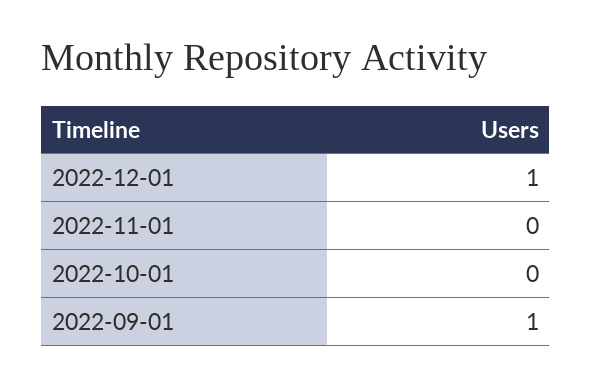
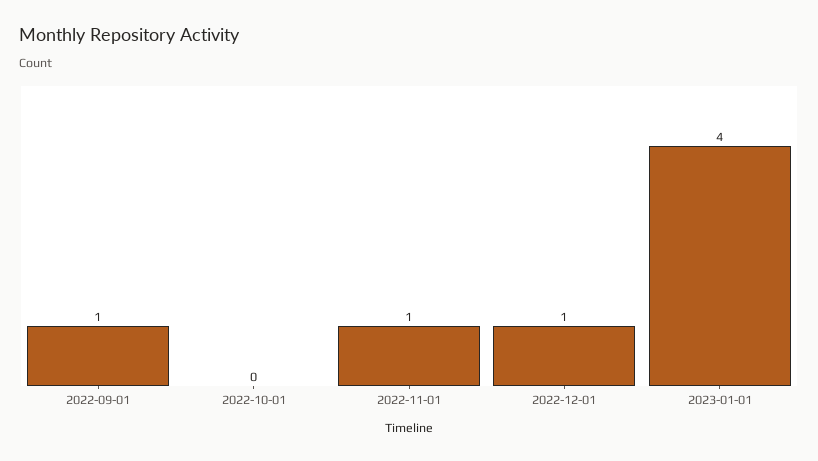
2022-11-01: 0 -> 1
2023-01-01: none -> 4

